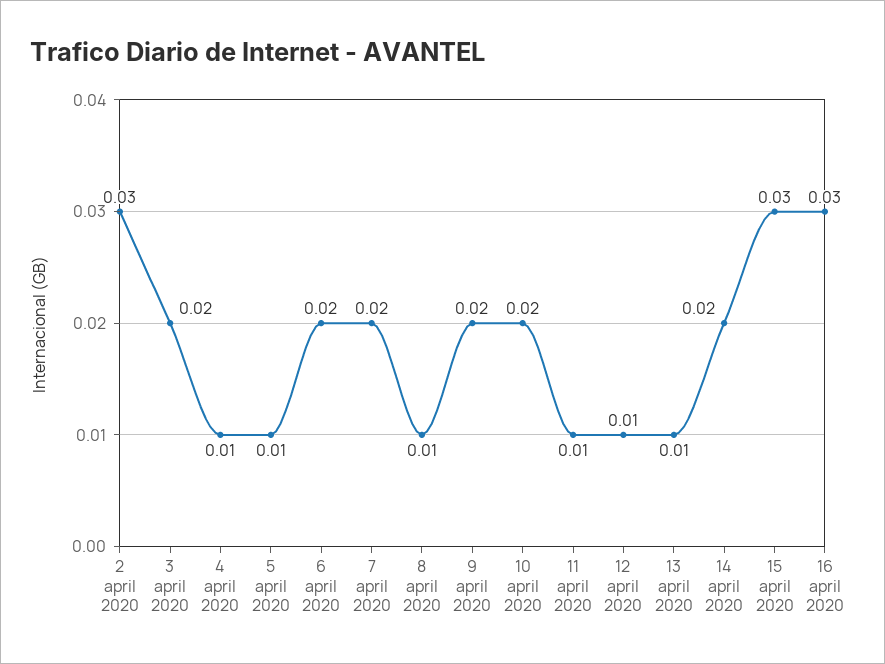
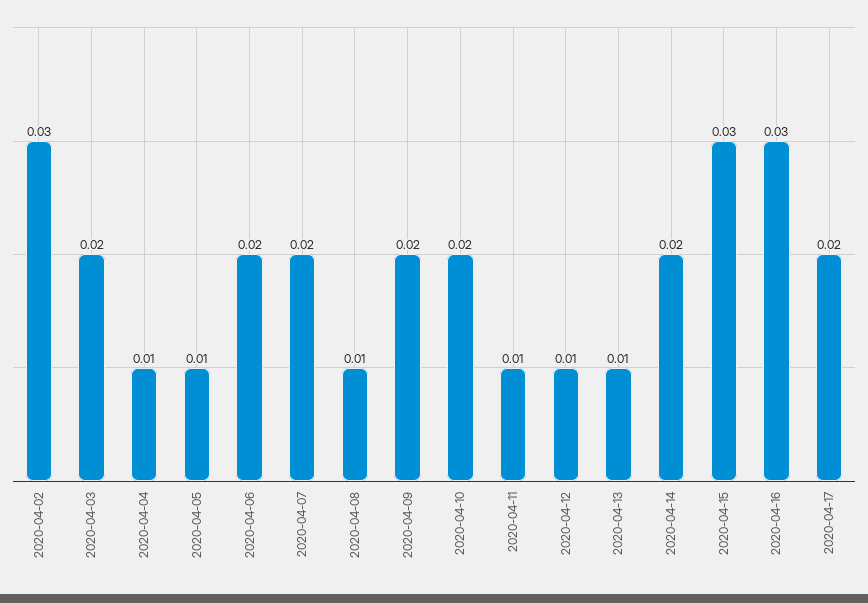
2020-04-17: none -> 0.02

